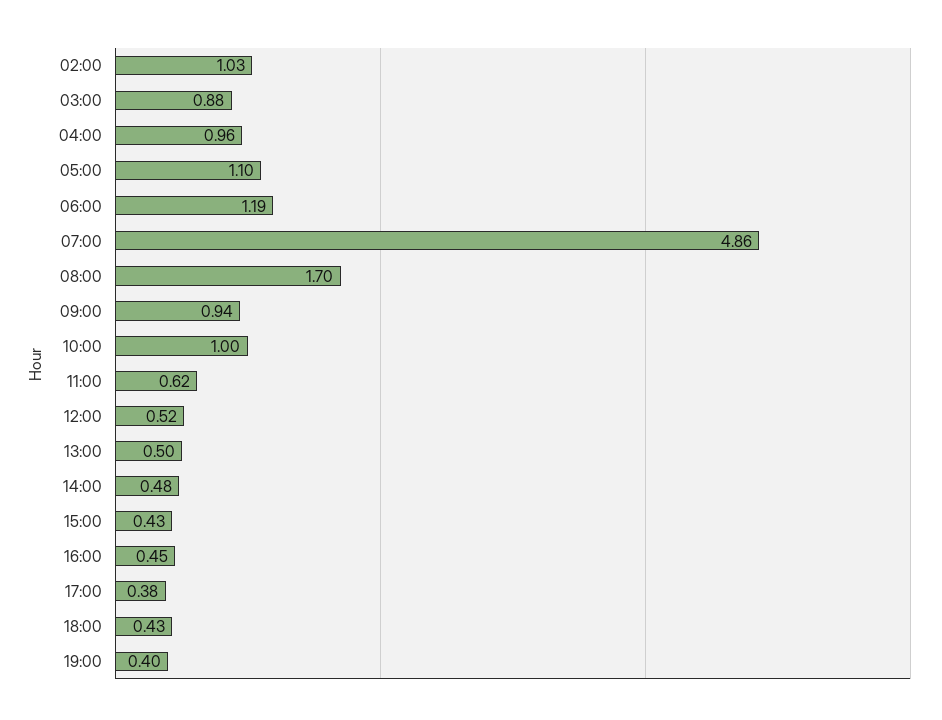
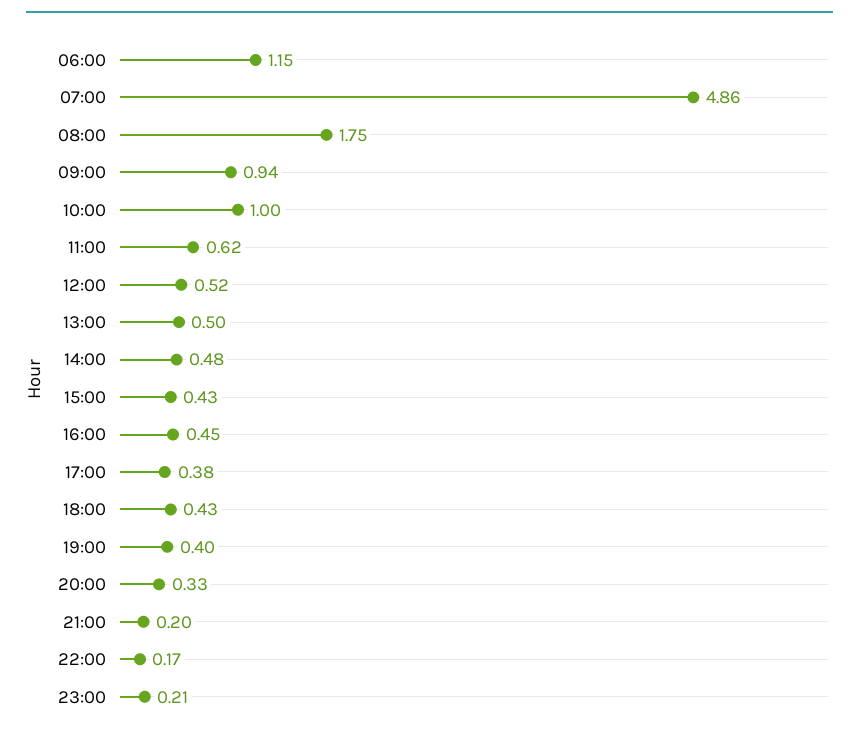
02:00: 1.03 -> none
03:00: 0.88 -> none
04:00: 0.96 -> none
05:00: 1.1 -> none
06:00: 1.19 -> 1.15
08:00: 1.7 -> 1.75
20:00: none -> 0.33
21:00: none -> 0.2
22:00: none -> 0.17
23:00: none -> 0.21

